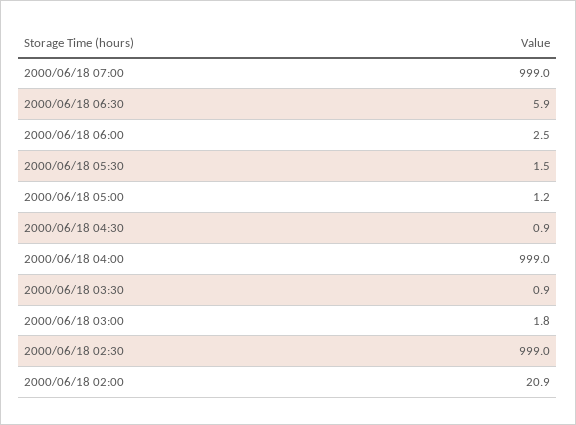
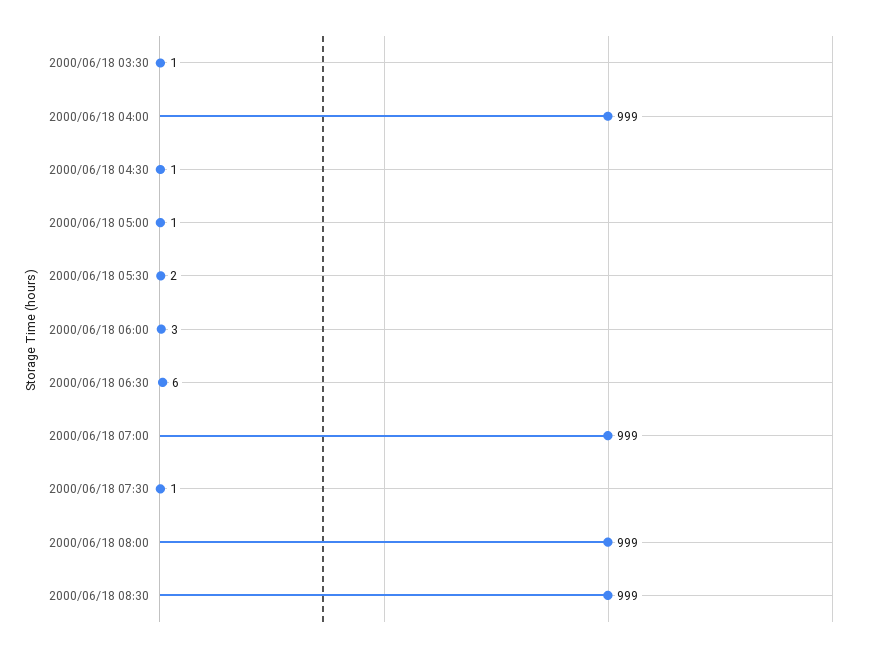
2000/06/18 03:00: 1.8 -> none
2000/06/18 02:30: 999 -> none
2000/06/18 02:00: 20.9 -> none
2000/06/18 07:30: none -> 1
2000/06/18 08:00: none -> 999
2000/06/18 08:30: none -> 999

